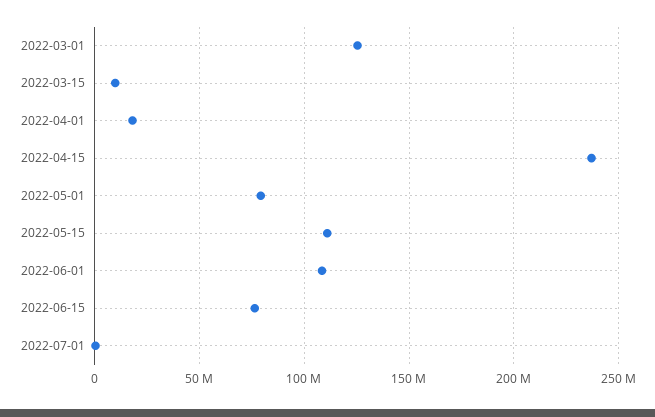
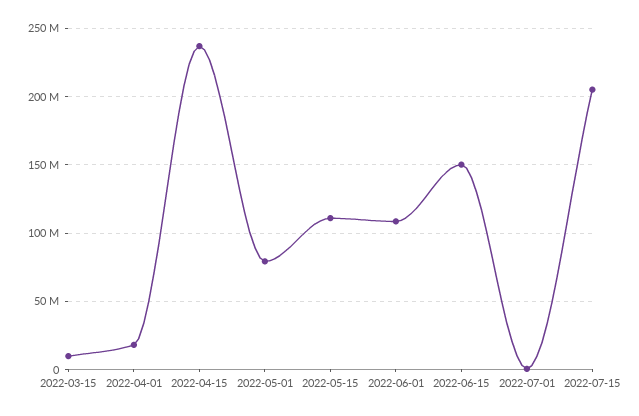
2022-03-01: 125000000 -> none
2022-06-15: 75000000 -> 150000000
2022-07-15: none -> 205000000

